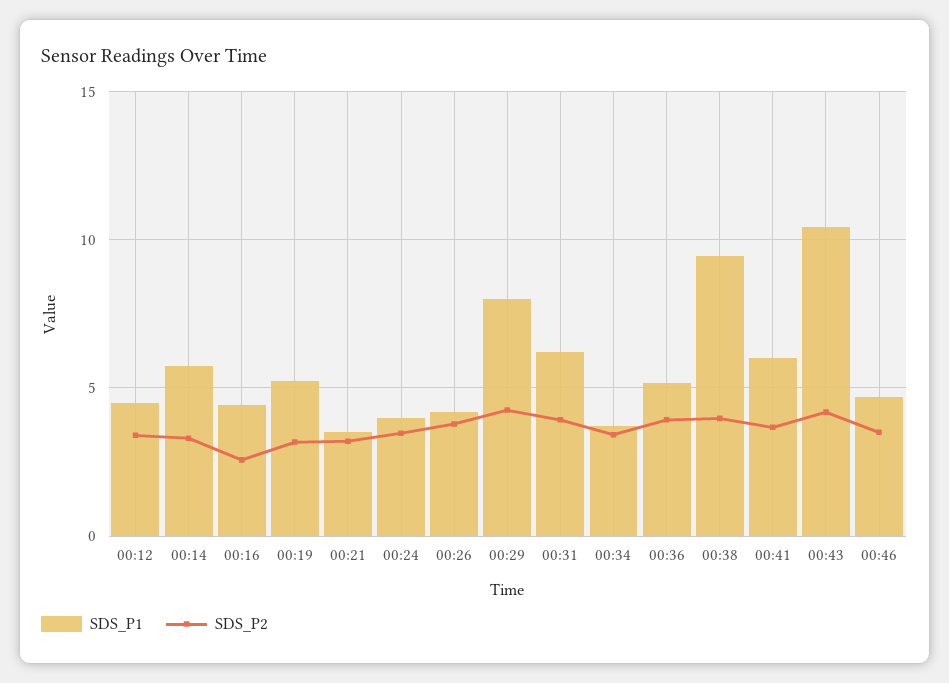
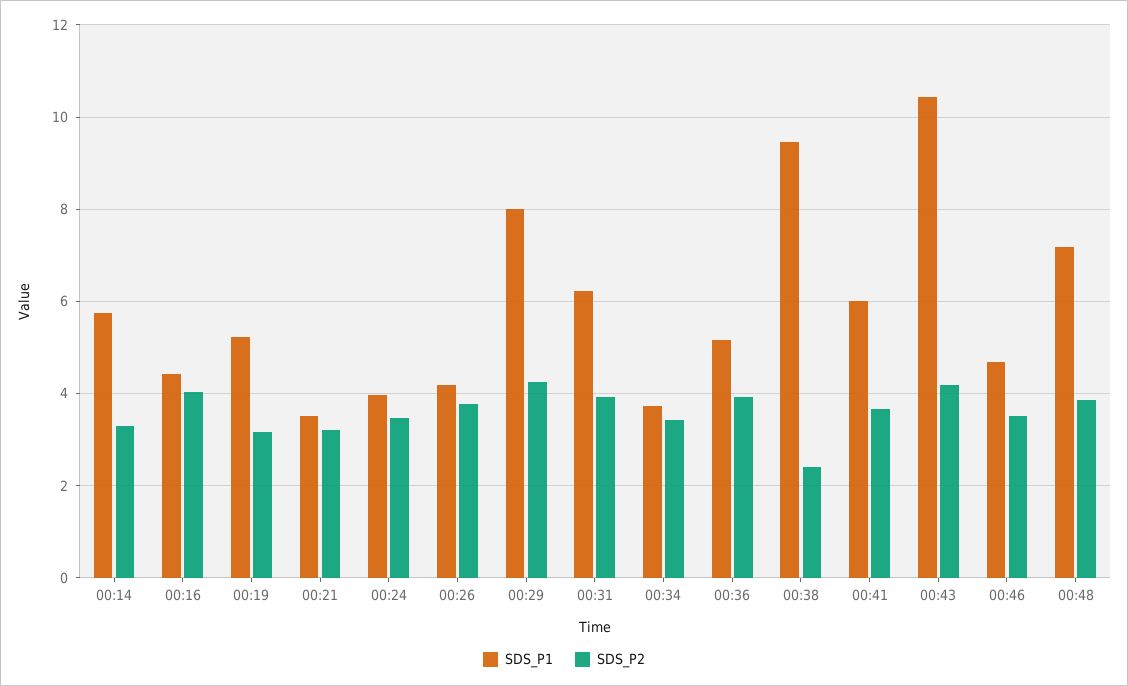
SDS_P1, 00:12: 4.5 -> none
SDS_P2, 00:12: 3.5 -> none
SDS_P2, 00:16: 2.5 -> 4
SDS_P2, 00:38: 4 -> 2.4
SDS_P1, 00:48: none -> 7.2
SDS_P2, 00:48: none -> 3.8

